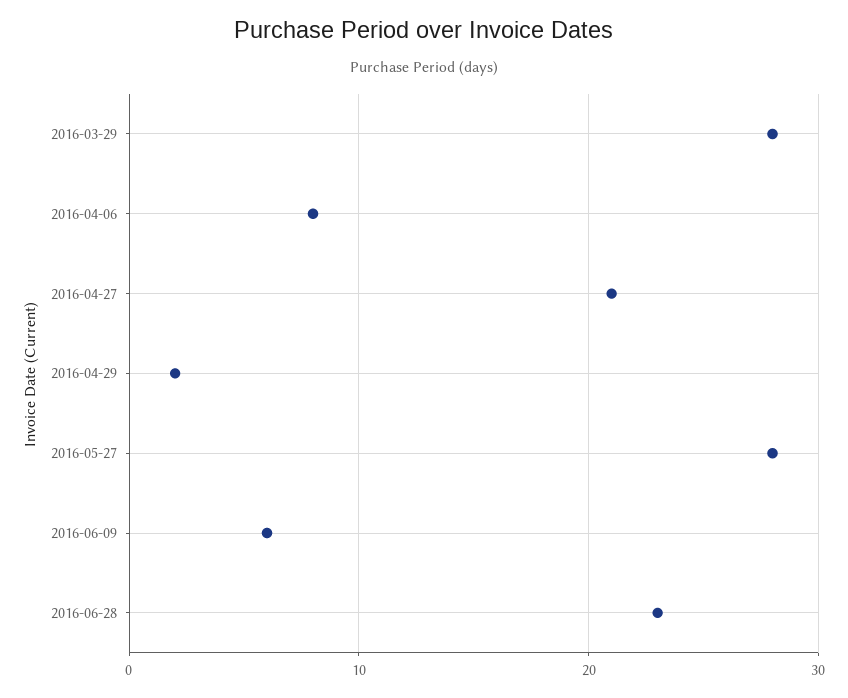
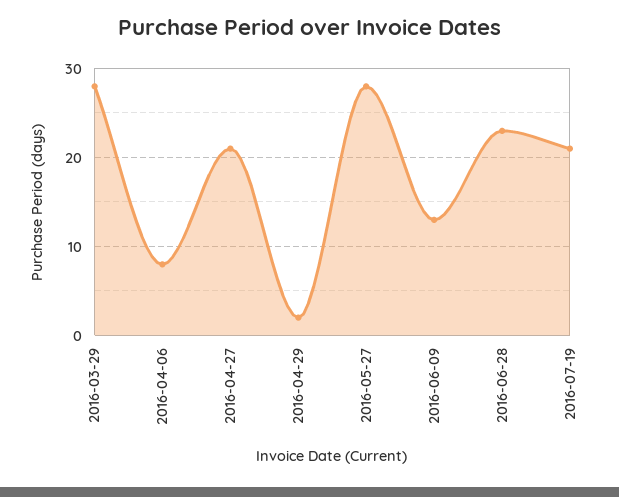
2016-06-09: 6 -> 13
2016-07-19: none -> 21

